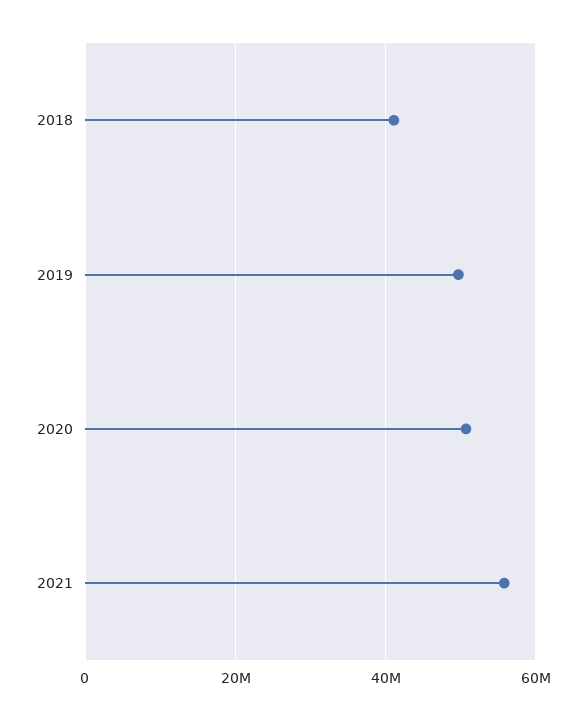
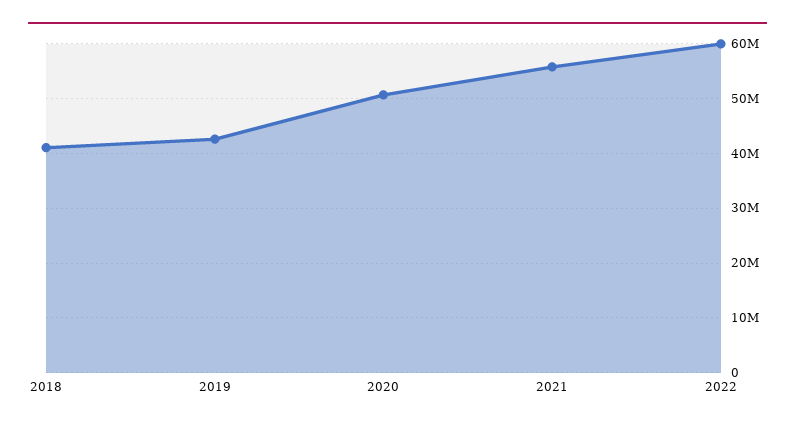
2019: 50000000 -> 42000000
2022: none -> 60000000

